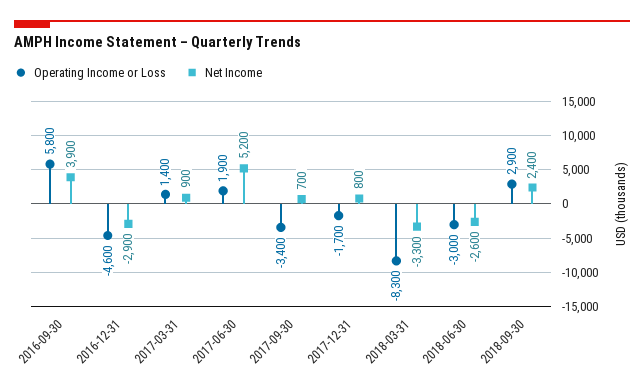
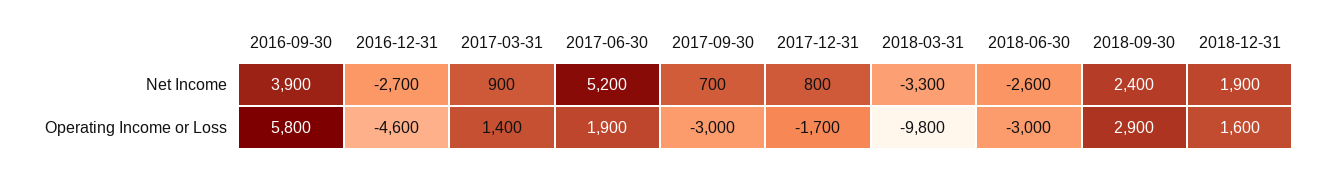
Net Income, 2016-12-31: -2900 -> -2700
Operating Income or Loss, 2017-09-30: -3400 -> -3000
Operating Income or Loss, 2018-03-31: -8300 -> -9800
Net Income, 2018-12-31: none -> 1900
Operating Income or Loss, 2018-12-31: none -> 1600

